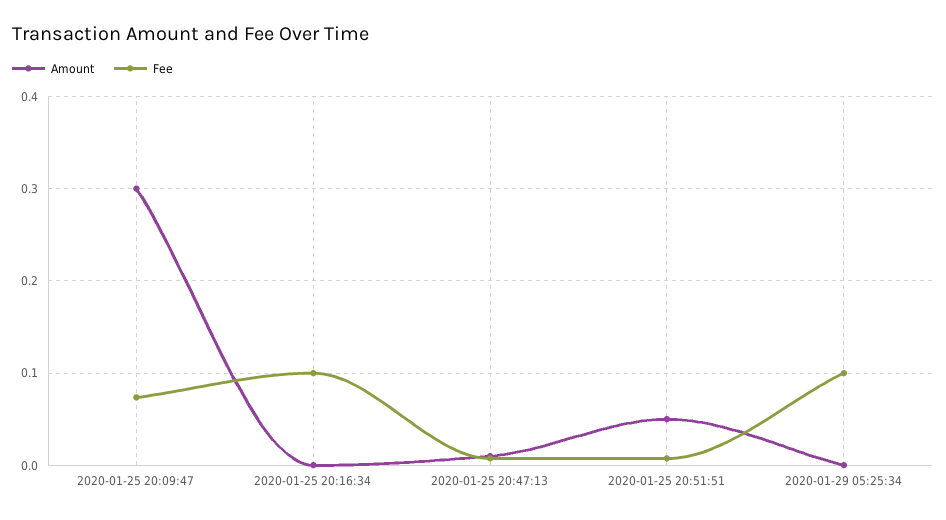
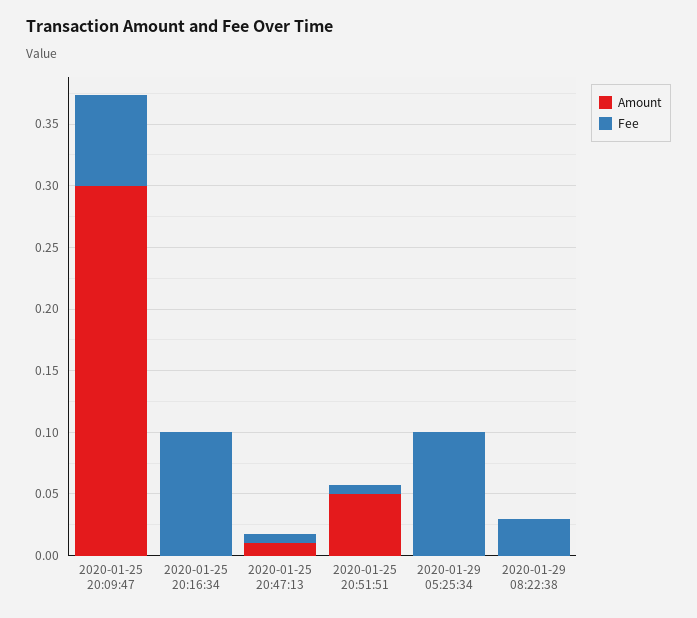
Amount, 2020-01-29 08:22:38: none -> 0
Fee, 2020-01-29 08:22:38: none -> 0.03

